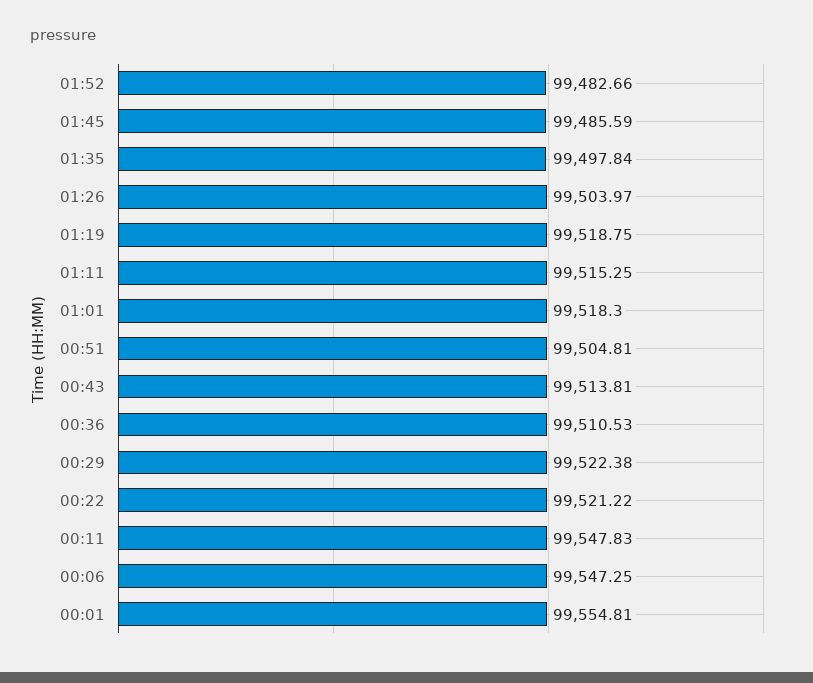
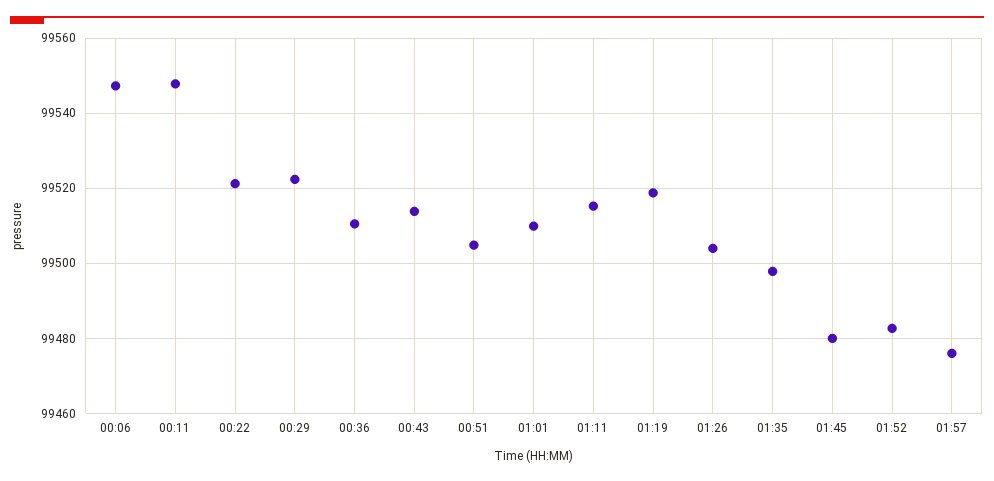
01:45: 99485.59 -> 99480
01:01: 99518.3 -> 99510
00:01: 99554.81 -> none
01:57: none -> 99476

